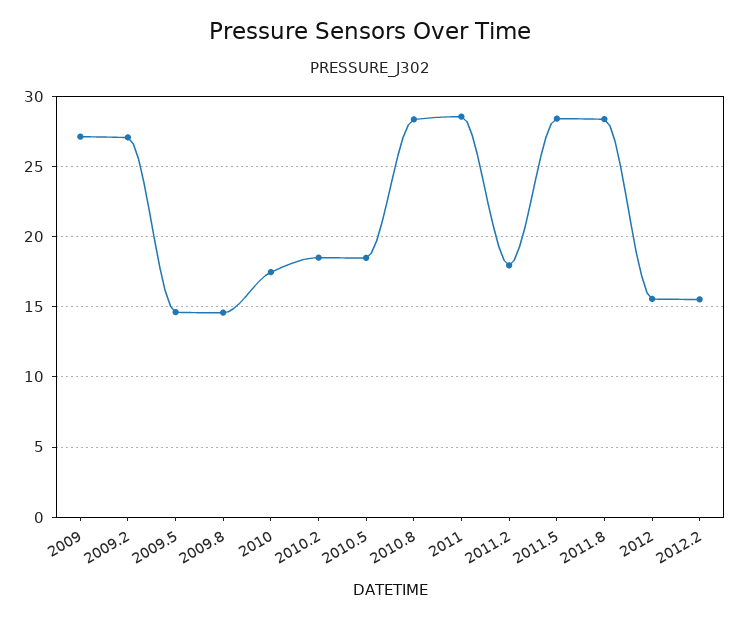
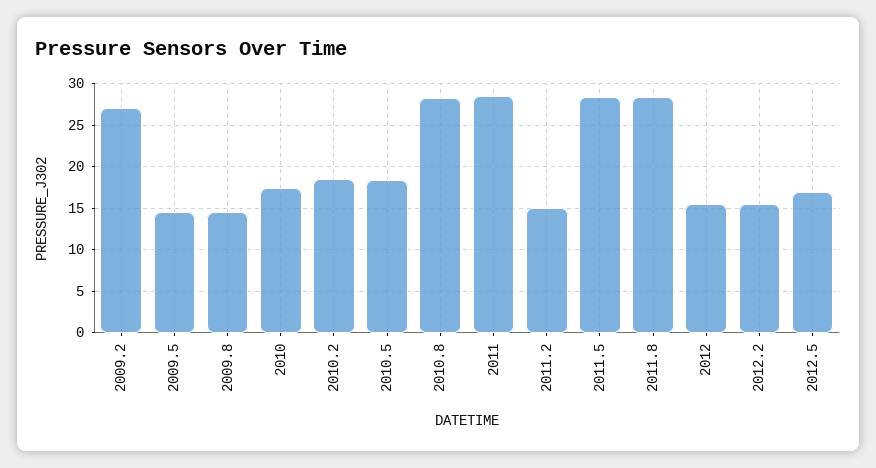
2009: 27 -> none
2011.2: 18 -> 15
2012.5: none -> 17

